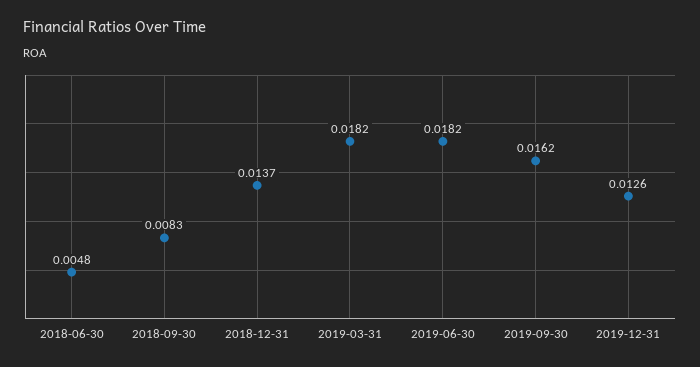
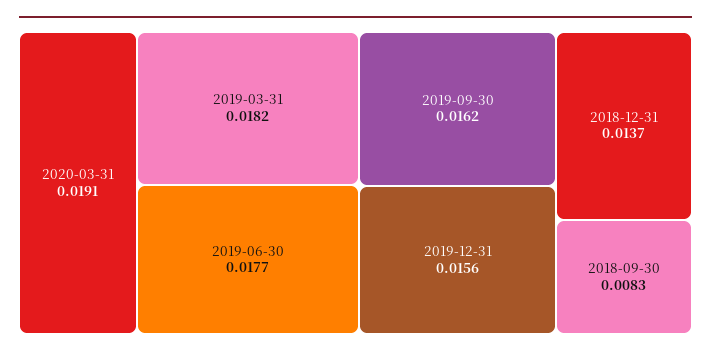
2018-06-30: 0.0048 -> none
2019-06-30: 0.0182 -> 0.0177
2019-12-31: 0.0126 -> 0.0156
2020-03-31: none -> 0.0191

